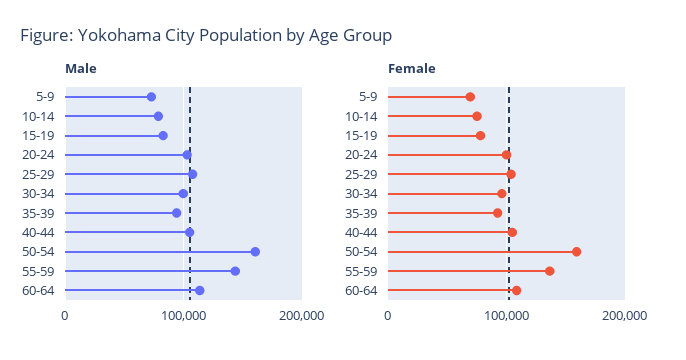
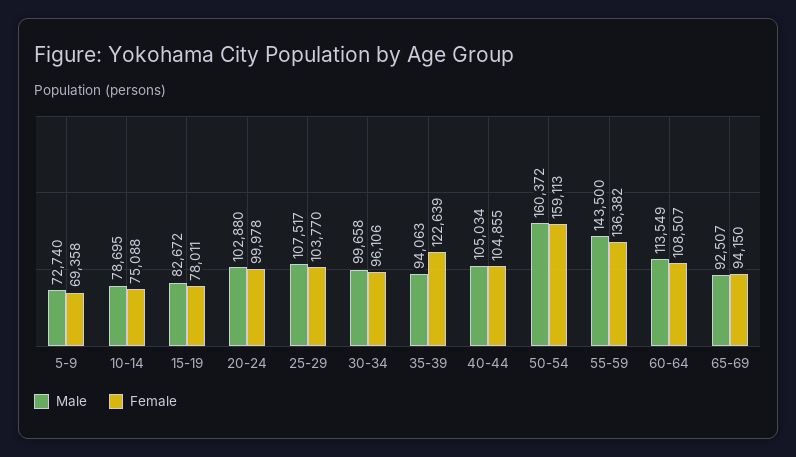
Female, 35-39: 90000 -> 122639
Male, 65-69: none -> 92507
Female, 65-69: none -> 94150

